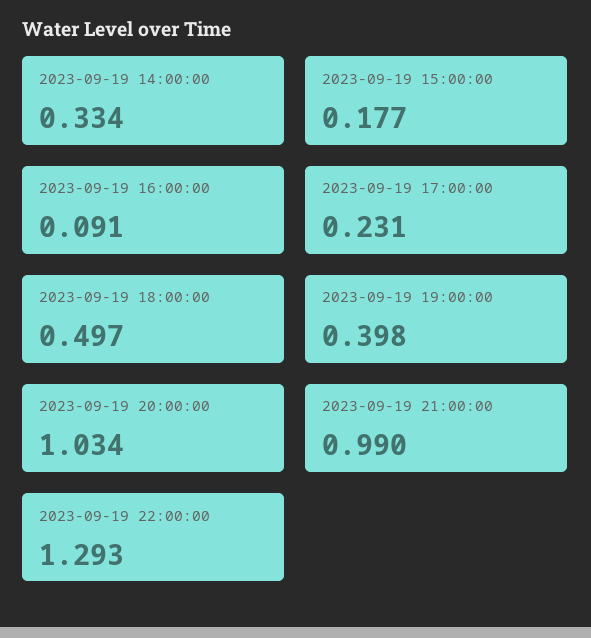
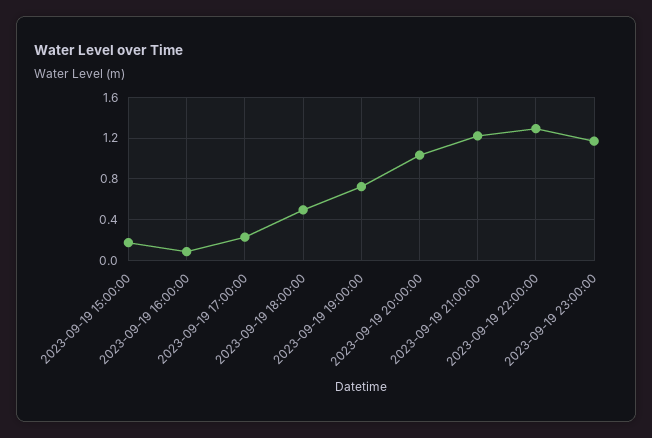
2023-09-19 14:00:00: 0.334 -> none
2023-09-19 19:00:00: 0.398 -> 0.7
2023-09-19 21:00:00: 0.99 -> 1.2
2023-09-19 23:00:00: none -> 1.2

